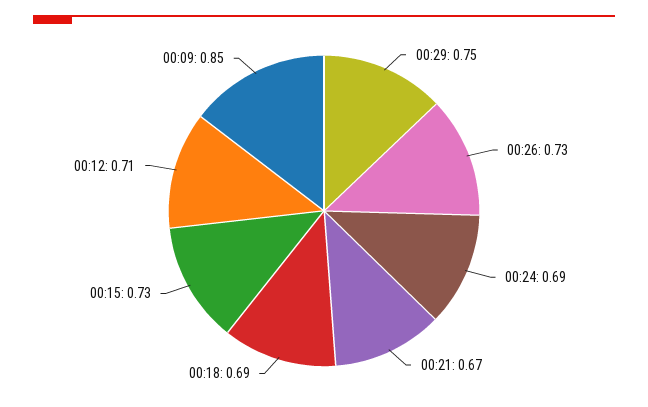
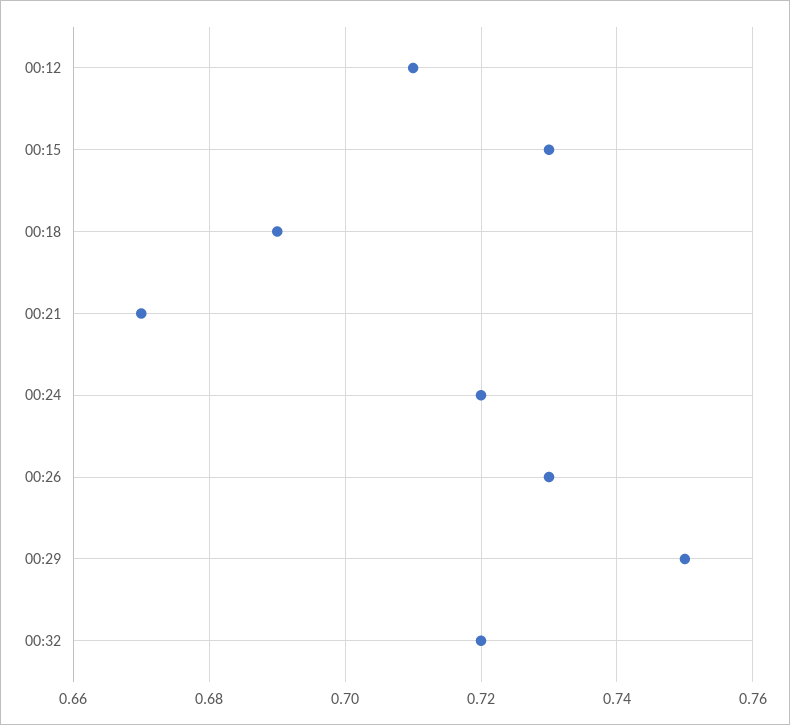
00:24: 0.69 -> 0.72
00:09: 0.85 -> none
00:32: none -> 0.72

